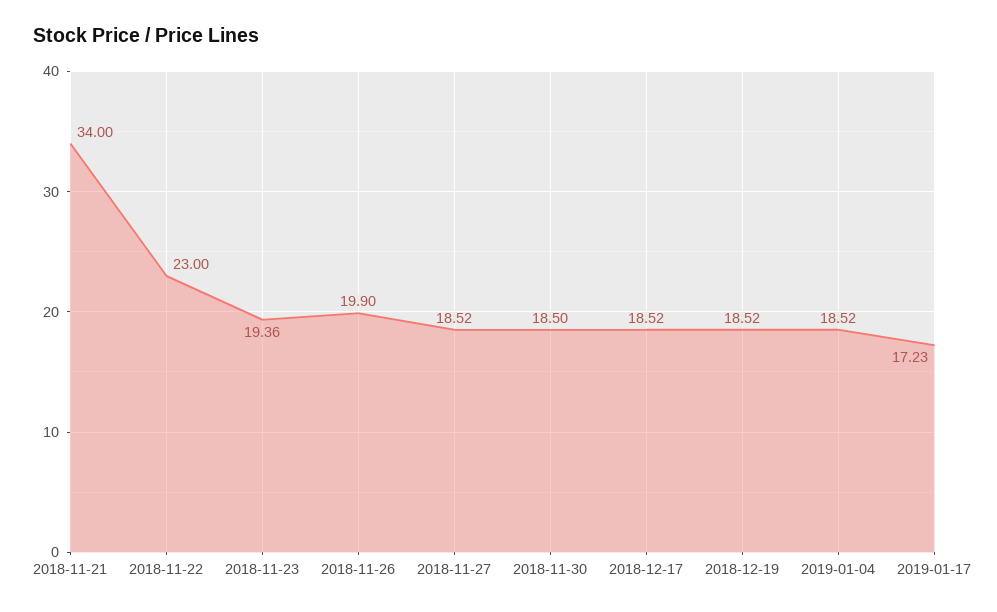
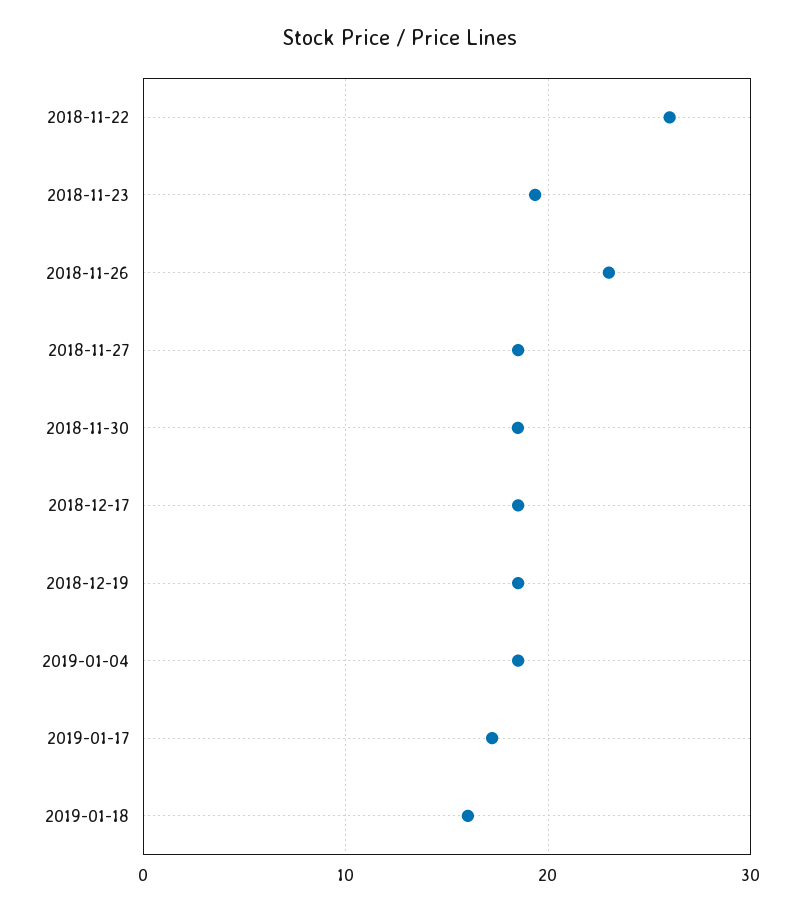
2018-11-21: 34 -> none
2018-11-22: 23 -> 26
2018-11-26: 19.9 -> 23
2019-01-18: none -> 16

